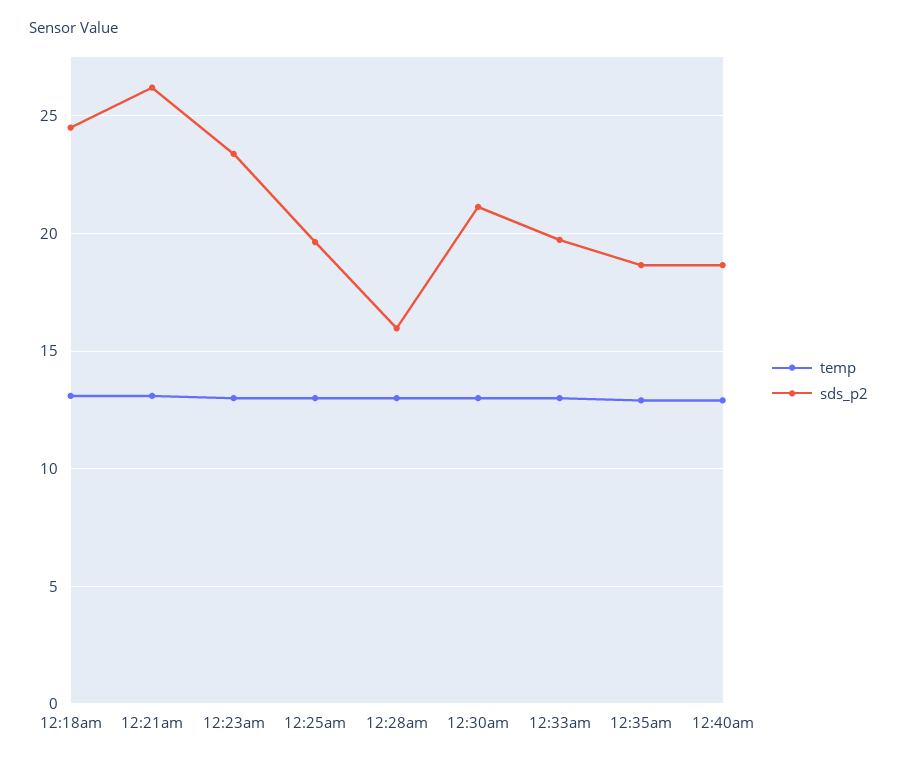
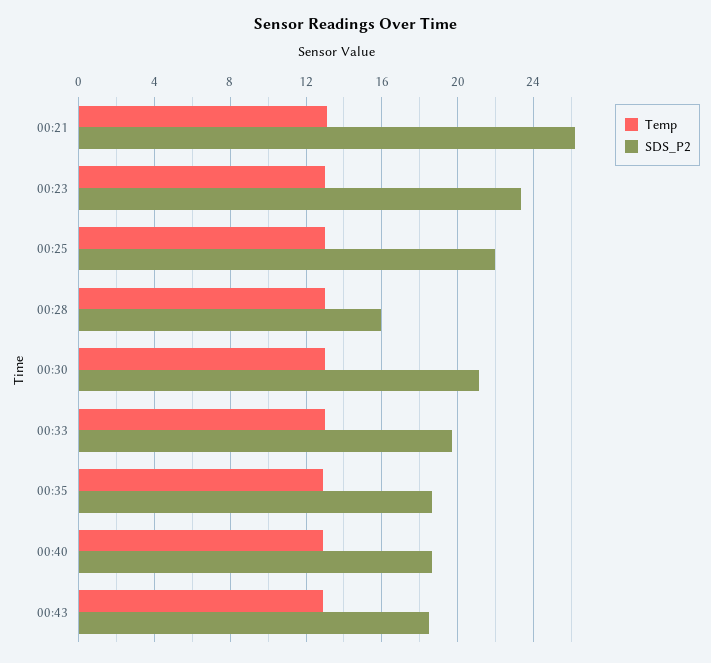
temp, 12:18am: 13 -> none
sds_p2, 12:18am: 24.5 -> none
sds_p2, 12:25am: 19.5 -> 22
temp, 00:43: none -> 13
sds_p2, 00:43: none -> 18.5

